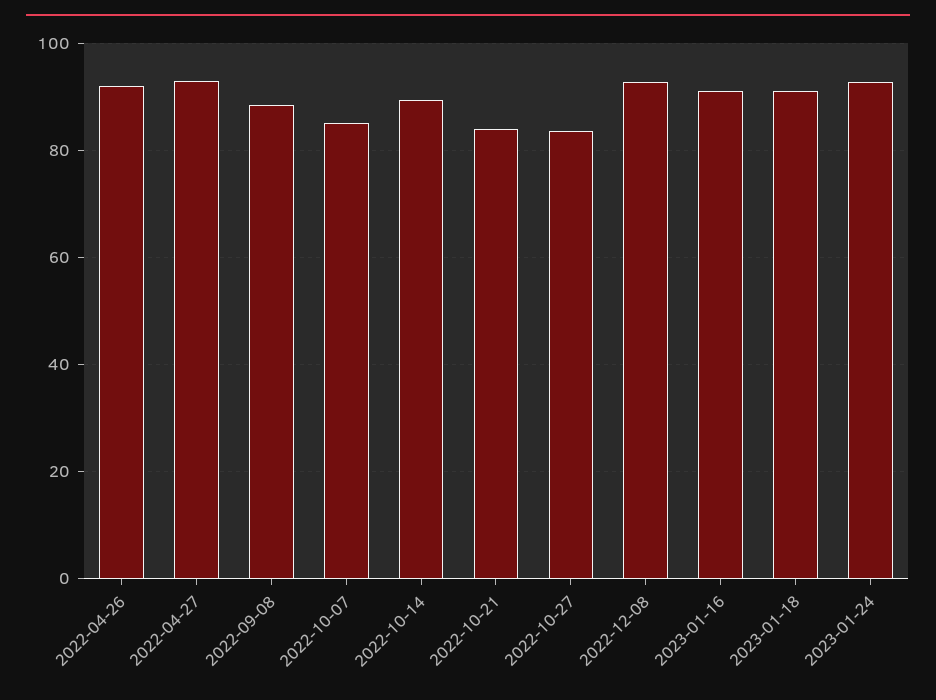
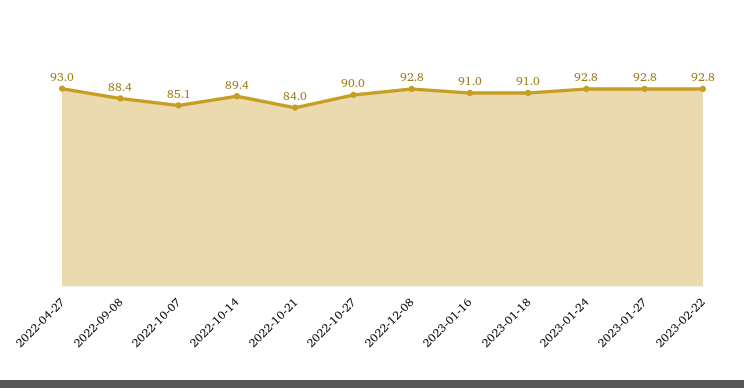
2022-04-26: 92 -> none
2022-10-27: 84 -> 90
2023-01-27: none -> 92.8
2023-02-22: none -> 92.8

